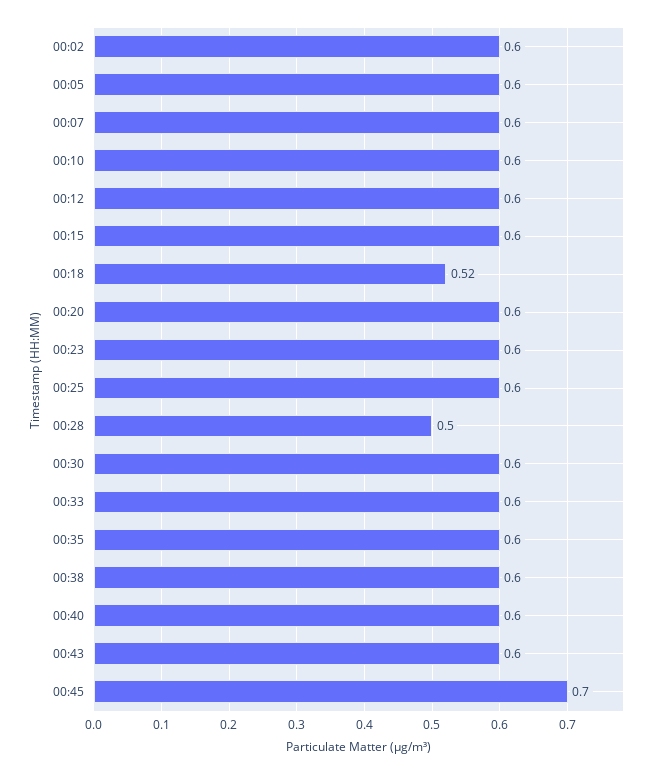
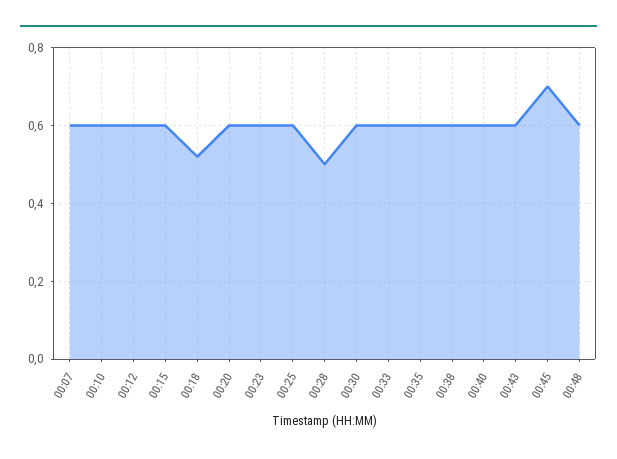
00:02: 0.6 -> none
00:05: 0.6 -> none
00:48: none -> 0.6

